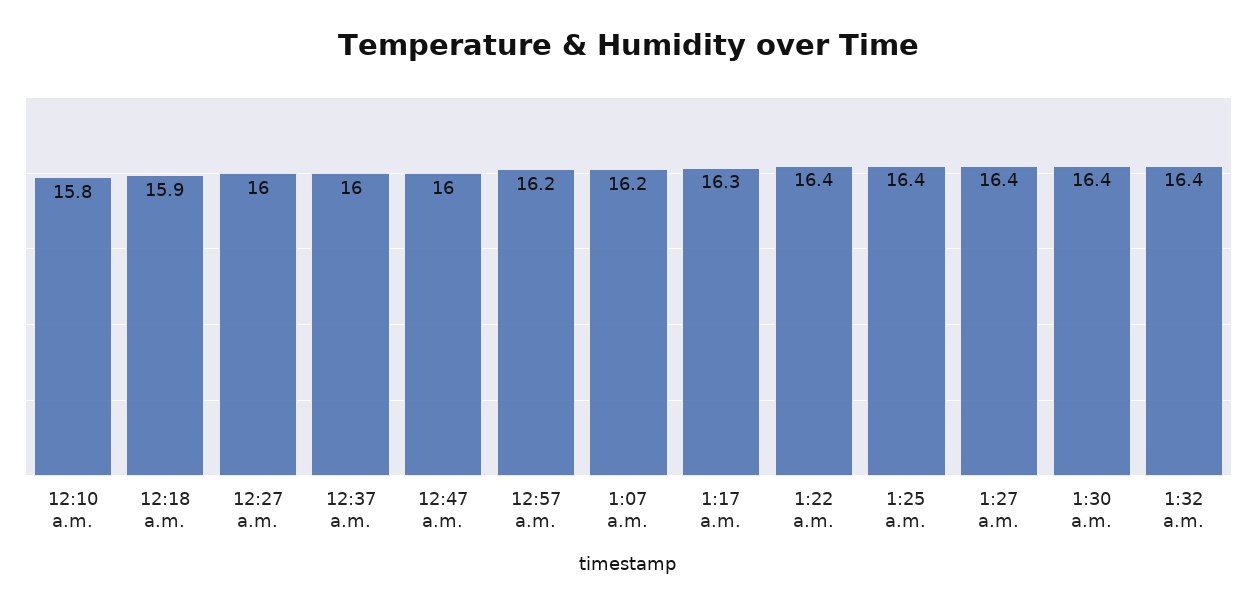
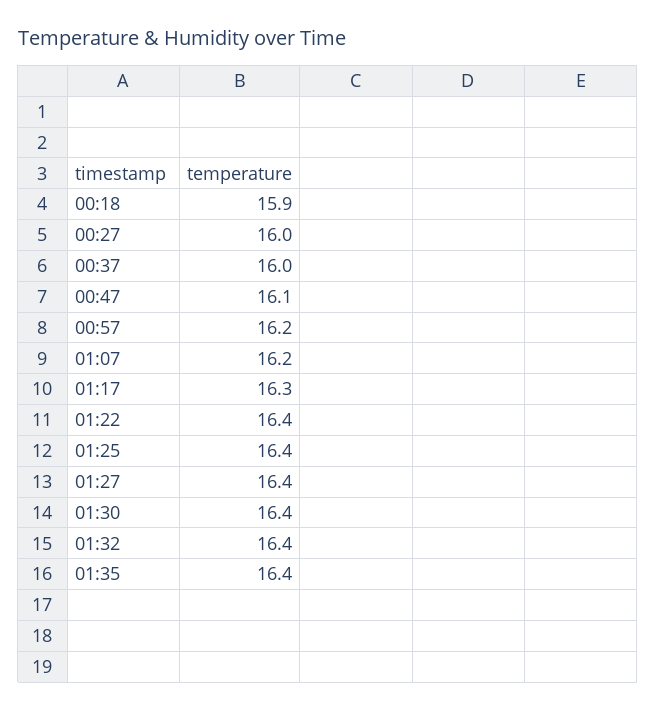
12:10 a.m.: 15.8 -> none
12:47 a.m.: 16 -> 16.1
01:35: none -> 16.4

